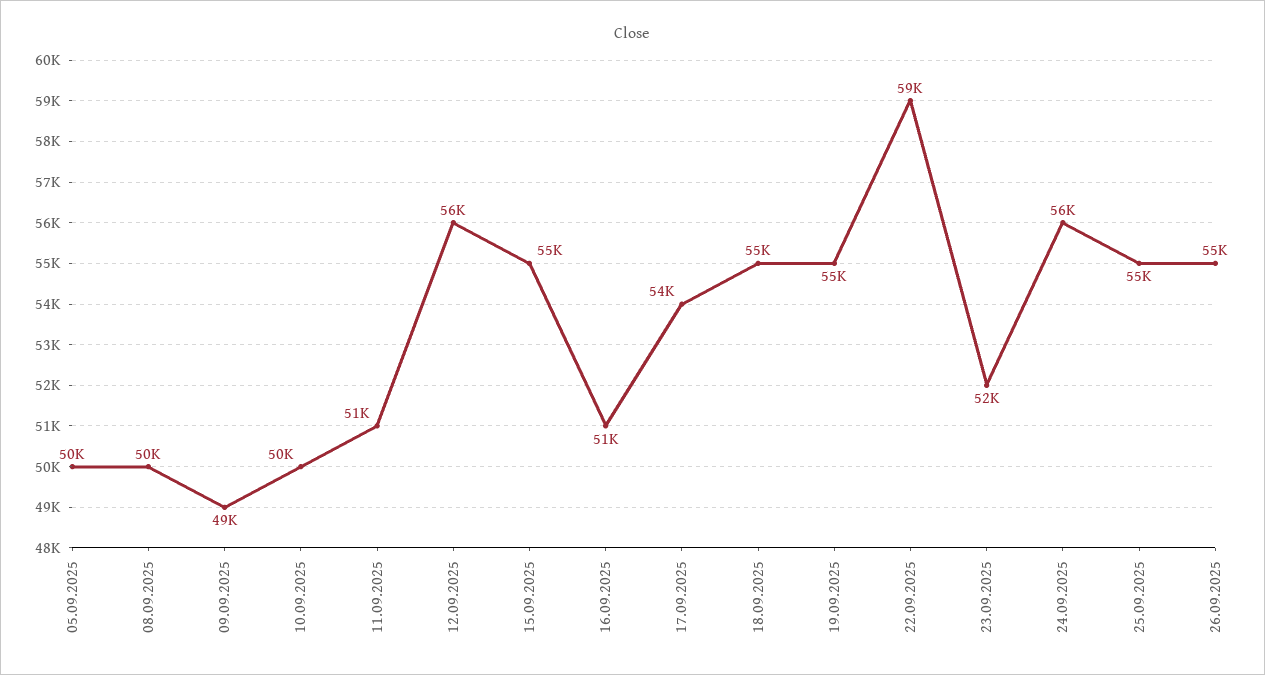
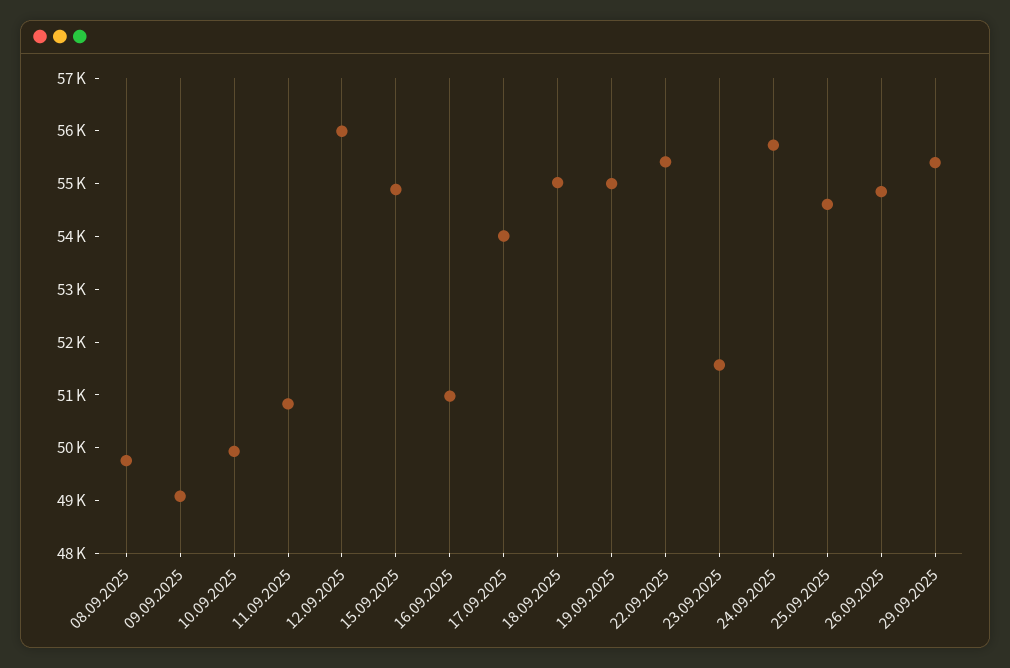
05.09.2025: 50000 -> none
22.09.2025: 59000 -> 55400
29.09.2025: none -> 55400

